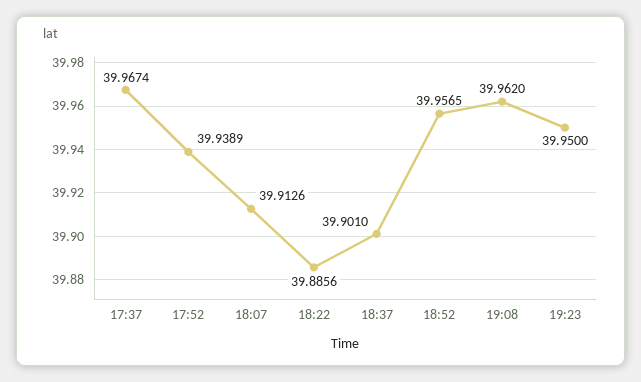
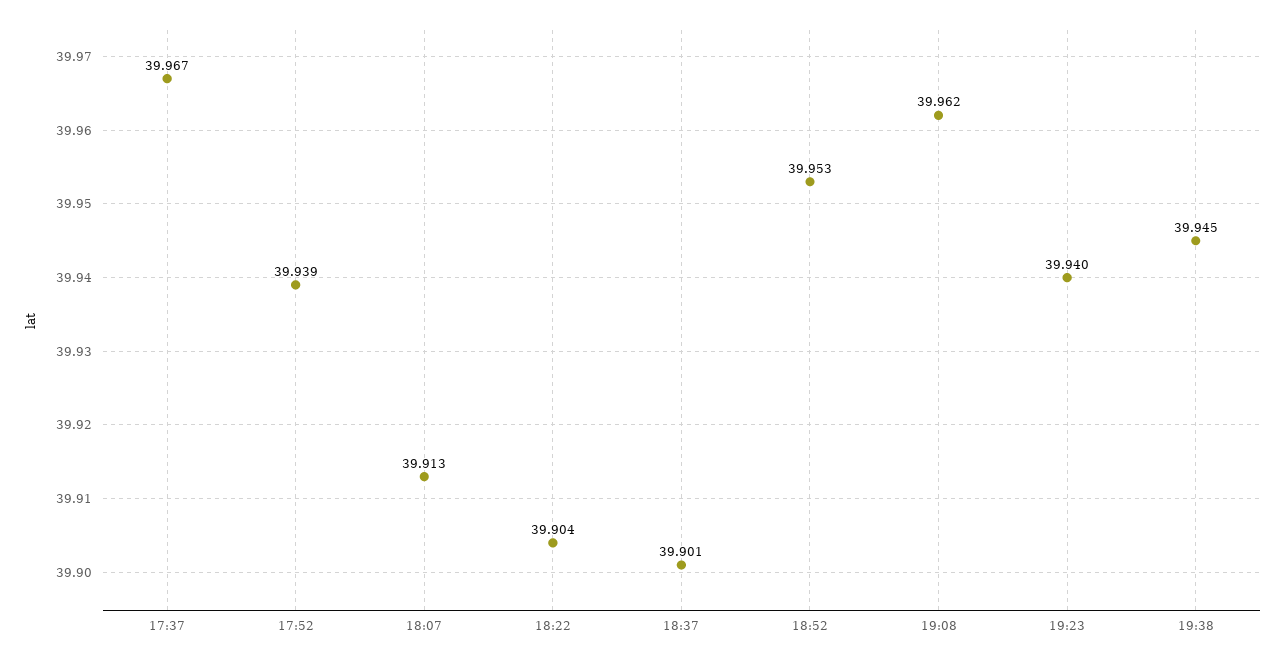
18:22: 39.8856 -> 39.904
18:52: 39.9565 -> 39.953
19:23: 39.95 -> 39.94
19:38: none -> 39.945

